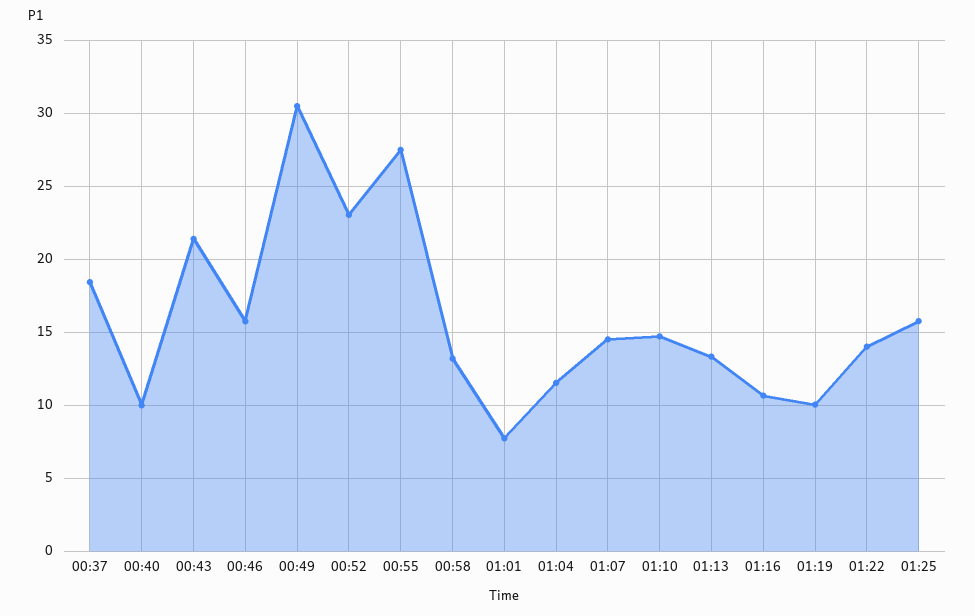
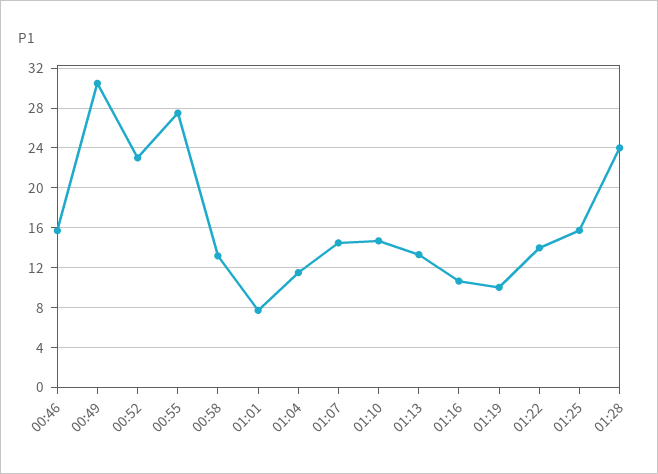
00:37: 18.5 -> none
00:40: 10 -> none
00:43: 21.5 -> none
01:28: none -> 24

